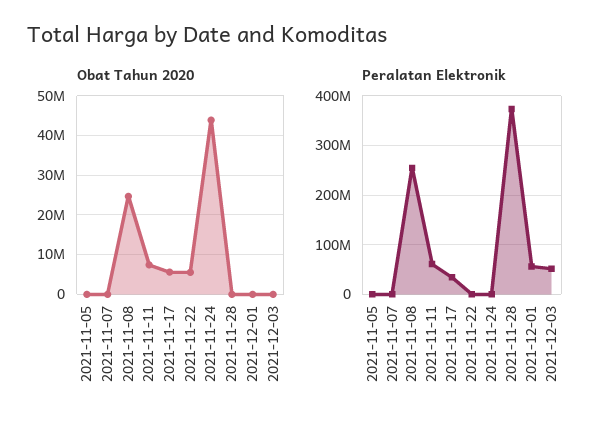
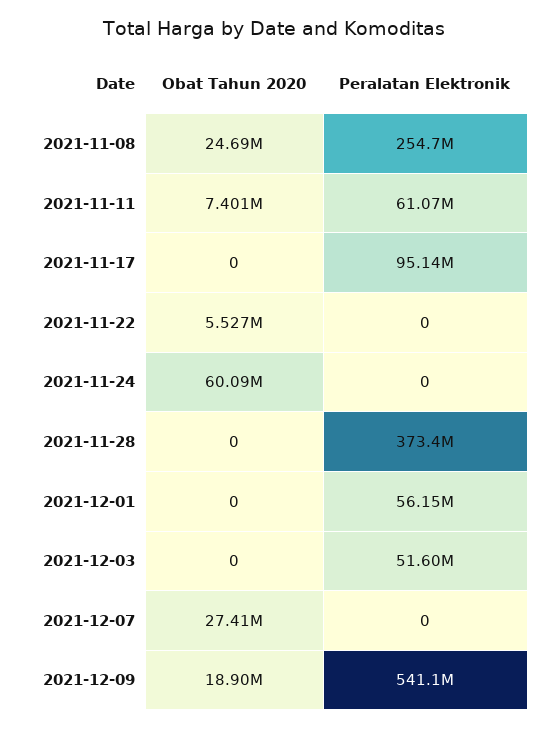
Obat Tahun 2020, 2021-11-05: 0 -> none
Obat Tahun 2020, 2021-11-07: 0 -> none
Obat Tahun 2020, 2021-11-17: 6000000 -> 0
Obat Tahun 2020, 2021-11-24: 44000000 -> 60090000
Peralatan Elektronik, 2021-11-05: 0 -> none
Peralatan Elektronik, 2021-11-07: 0 -> none
Peralatan Elektronik, 2021-11-17: 40000000 -> 95140000
Obat Tahun 2020, 2021-12-07: none -> 27410000
Peralatan Elektronik, 2021-12-07: none -> 0
Obat Tahun 2020, 2021-12-09: none -> 18900000
Peralatan Elektronik, 2021-12-09: none -> 541100000

